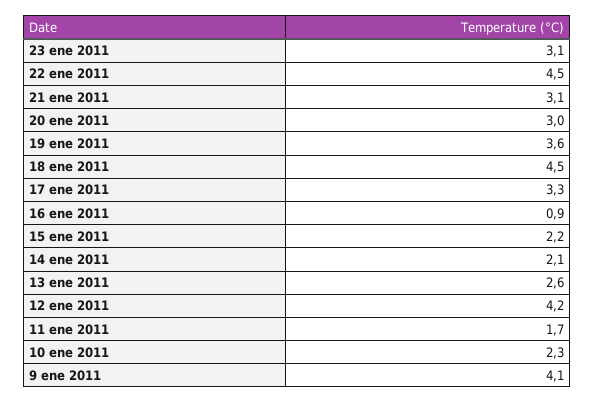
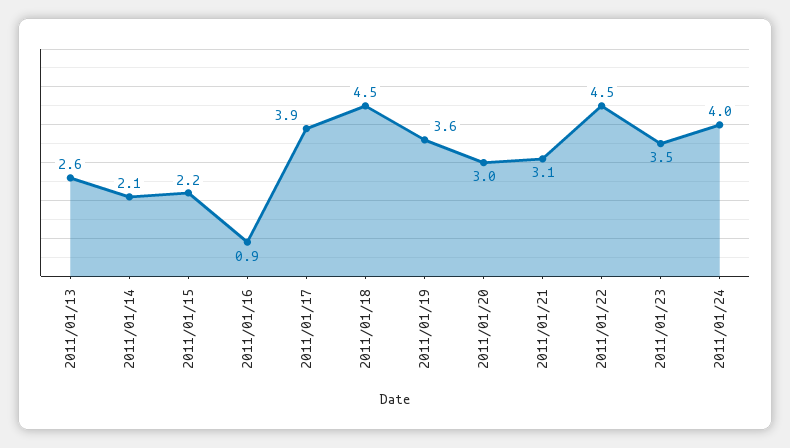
23 ene 2011: 3.1 -> 3.5
17 ene 2011: 3.3 -> 3.9
12 ene 2011: 4.2 -> none
11 ene 2011: 1.7 -> none
10 ene 2011: 2.3 -> none
9 ene 2011: 4.1 -> none
2011/01/24: none -> 4

